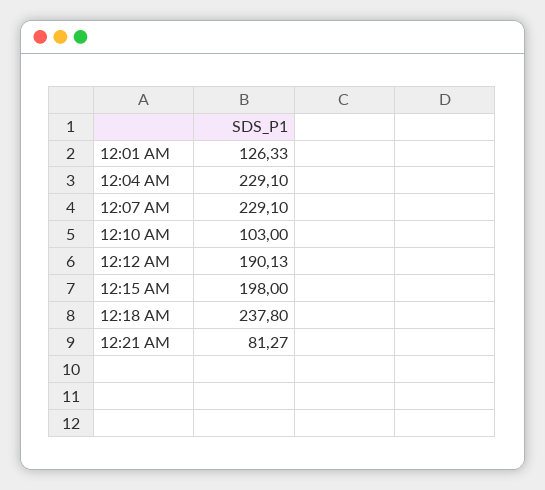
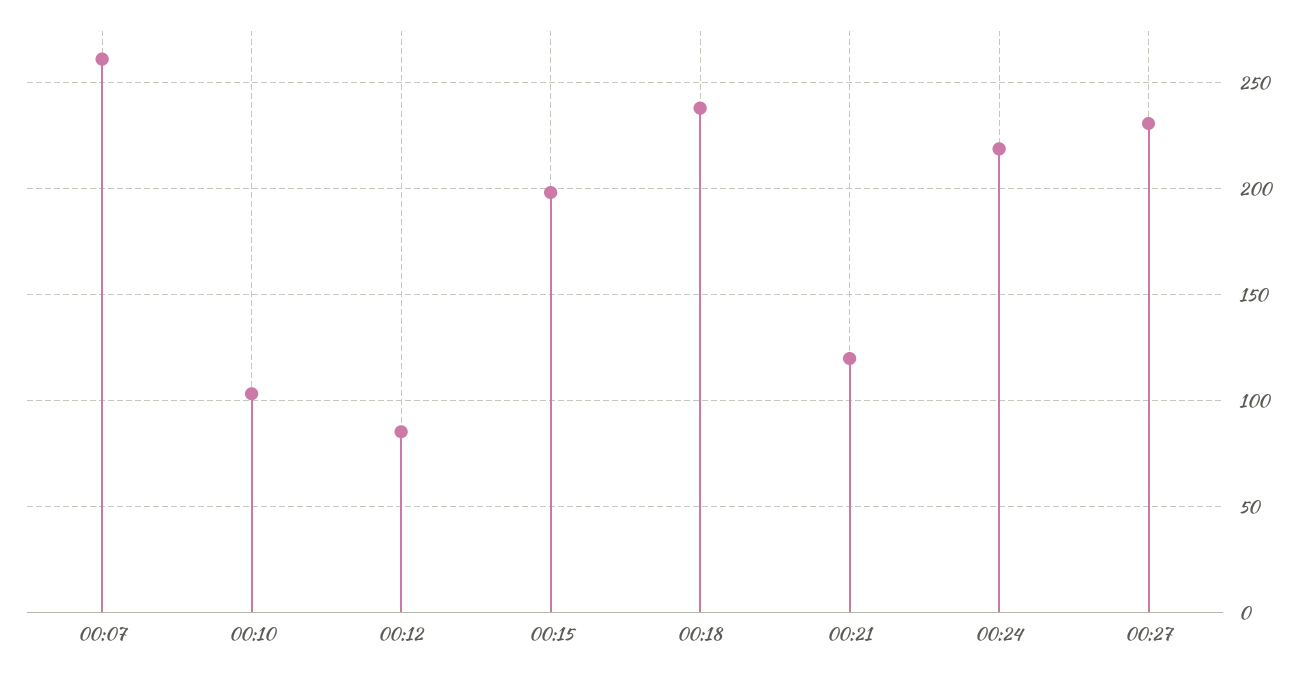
12:01 AM: 126.33 -> none
12:04 AM: 229.1 -> none
12:07 AM: 229.1 -> 260
12:12 AM: 190.13 -> 85
12:21 AM: 81.27 -> 120
00:24: none -> 220
00:27: none -> 230

